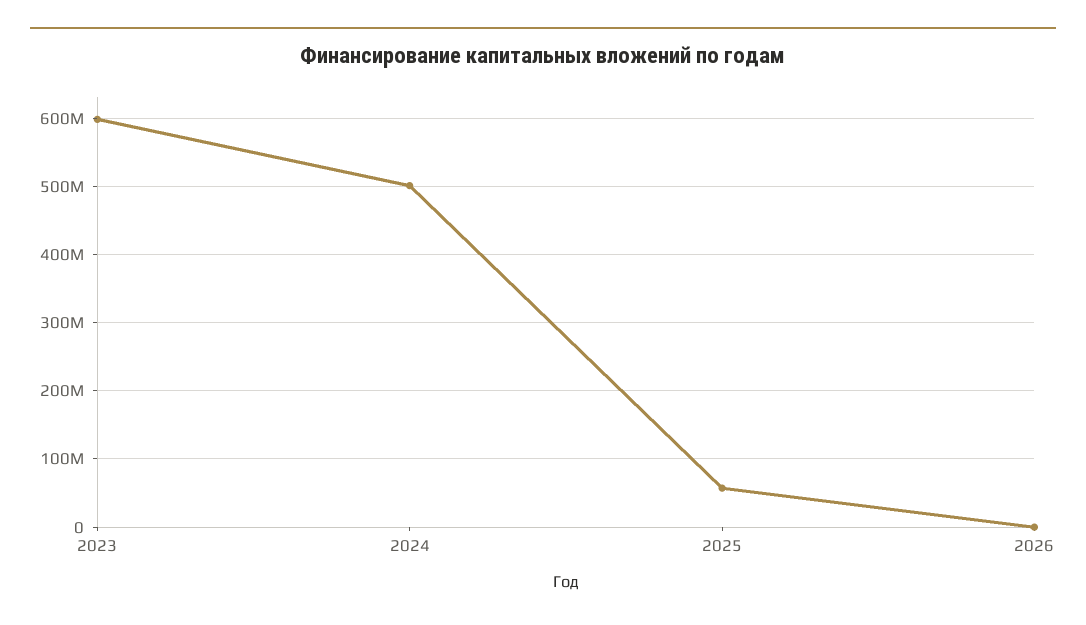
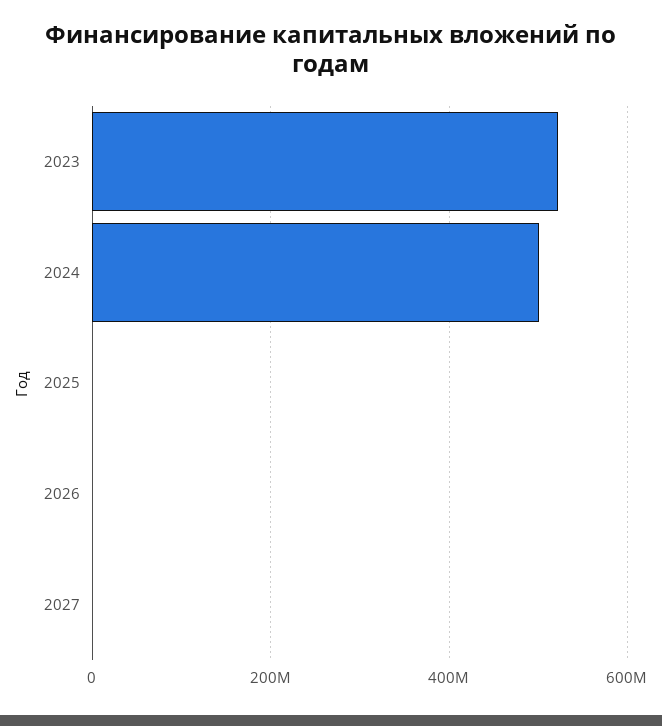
2023: 600000000 -> 520000000
2025: 60000000 -> 0
2027: none -> 0

